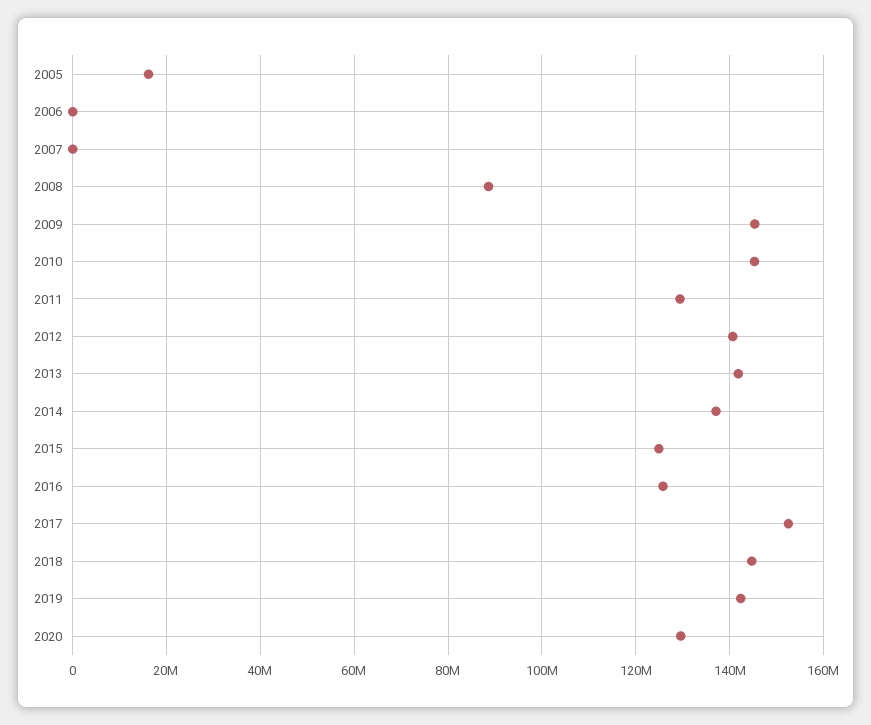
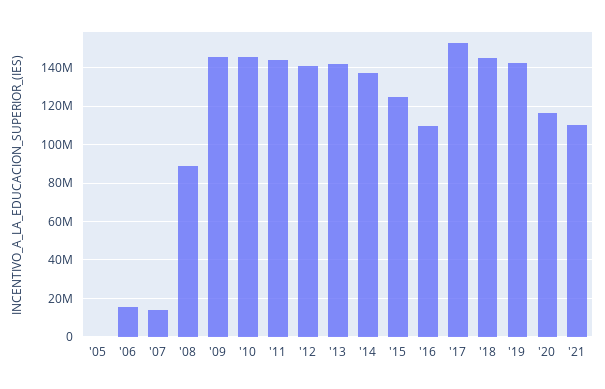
2005: 16000000 -> 0
2006: 0 -> 15000000
2007: 0 -> 15000000
2011: 130000000 -> 145000000
2016: 126000000 -> 110000000
2020: 130000000 -> 115000000
'21: none -> 110000000

